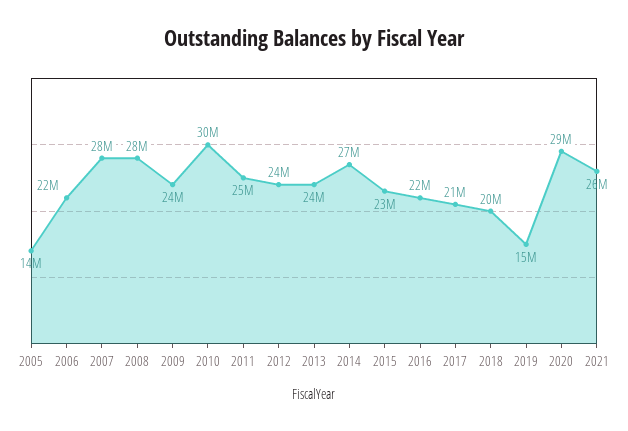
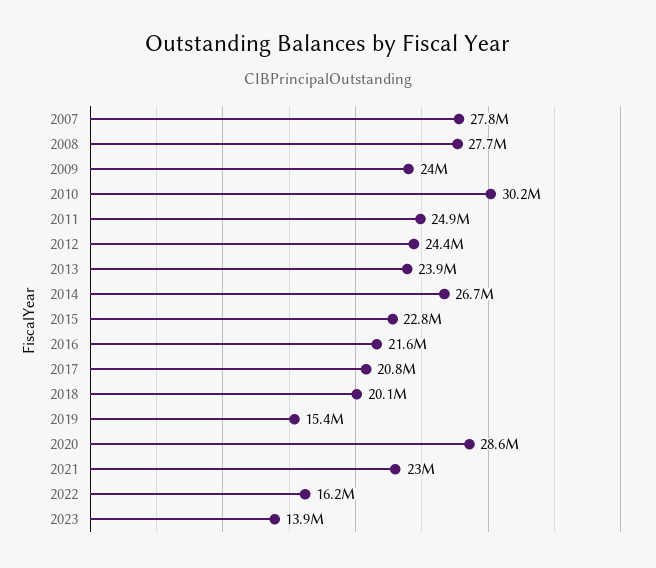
2005: 14000000 -> none
2006: 22000000 -> none
2021: 26000000 -> 23000000
2022: none -> 16200000
2023: none -> 13900000

